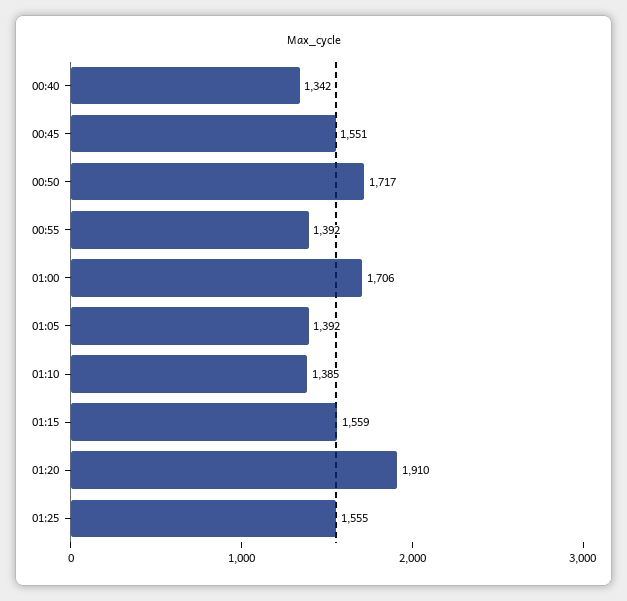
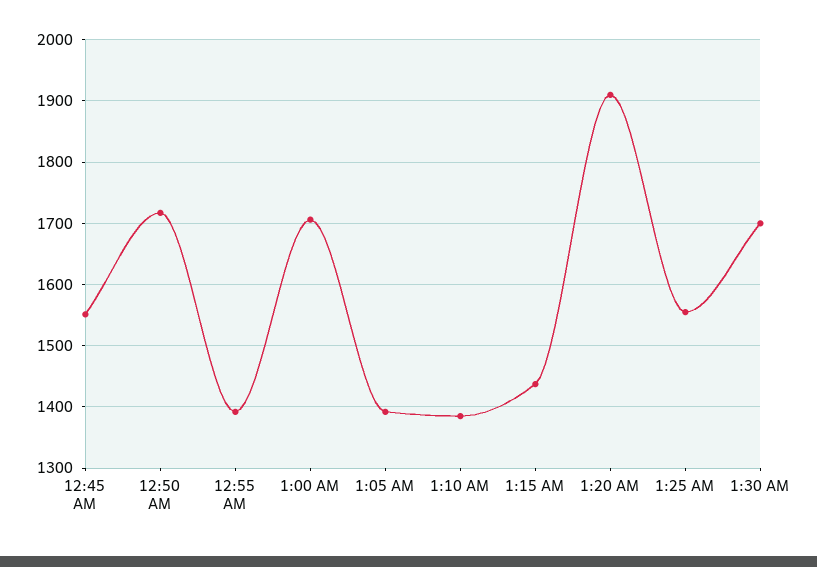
00:40: 1342 -> none
01:15: 1559 -> 1440
1:30 AM: none -> 1700

